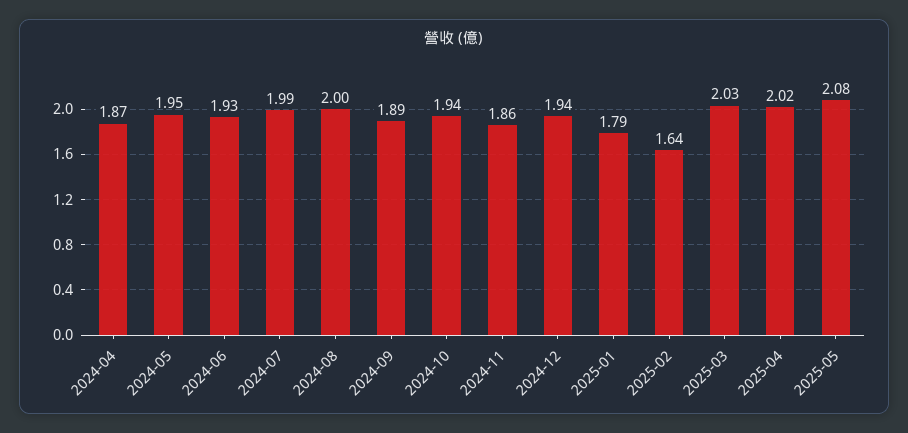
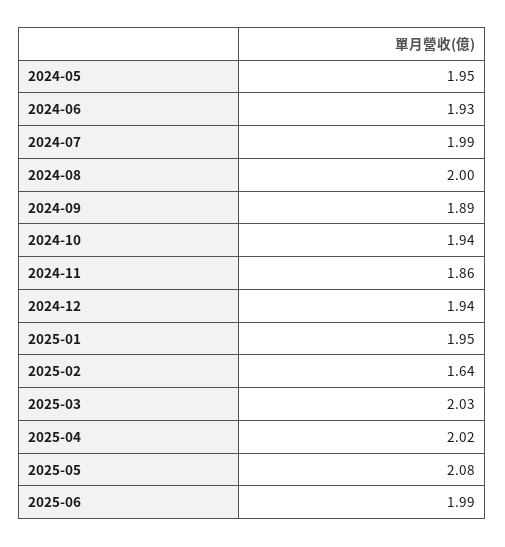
2024-04: 1.87 -> none
2025-01: 1.79 -> 1.95
2025-06: none -> 1.99

